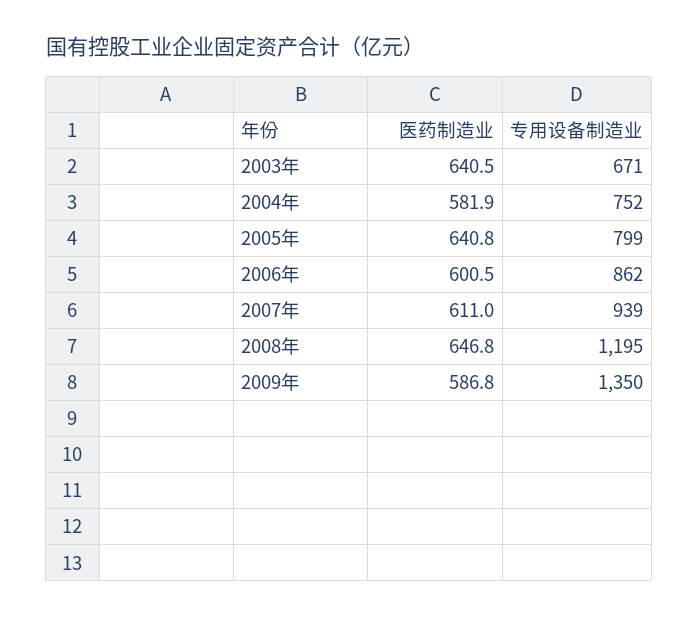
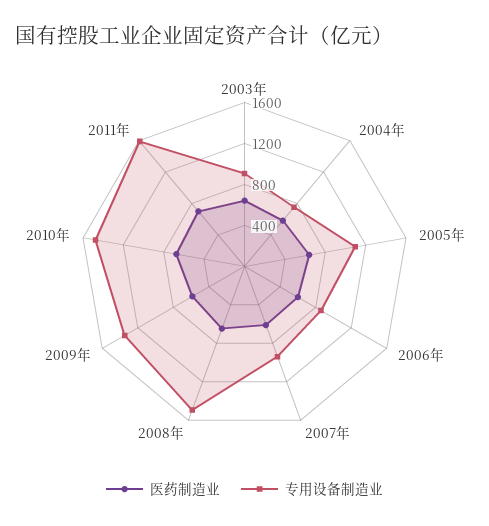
专用设备制造业, 2003年: 671 -> 900
专用设备制造业, 2005年: 799 -> 1100
专用设备制造业, 2008年: 1195 -> 1500
医药制造业, 2010年: none -> 700
专用设备制造业, 2010年: none -> 1500
医药制造业, 2011年: none -> 700
专用设备制造业, 2011年: none -> 1600

